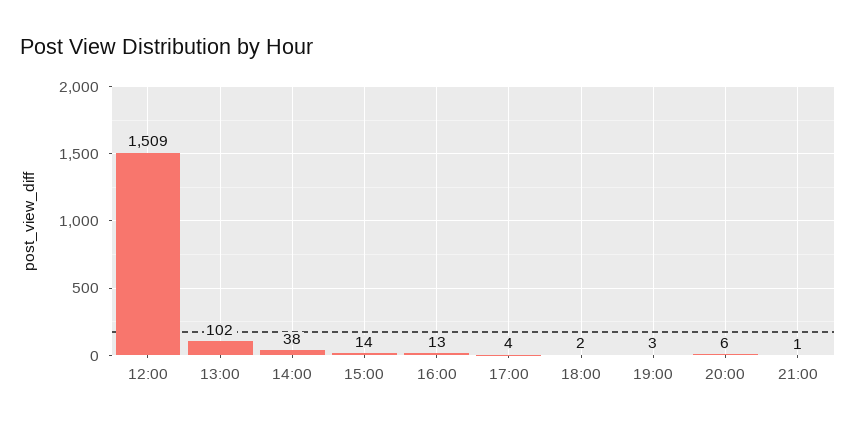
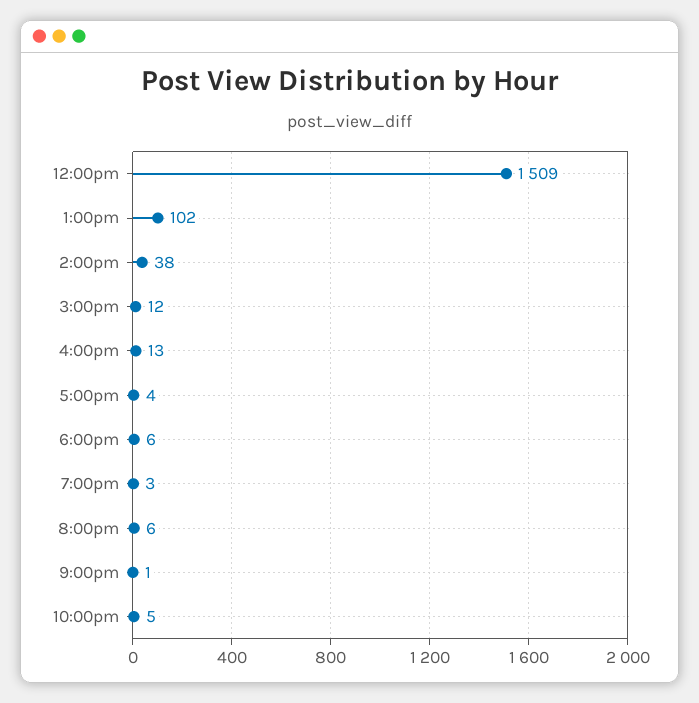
15:00: 14 -> 12
18:00: 2 -> 6
10:00pm: none -> 5

